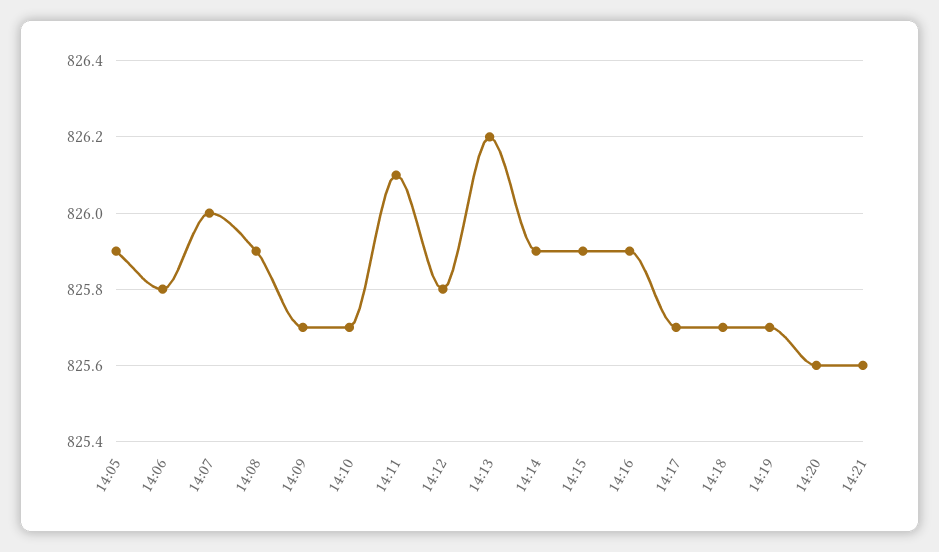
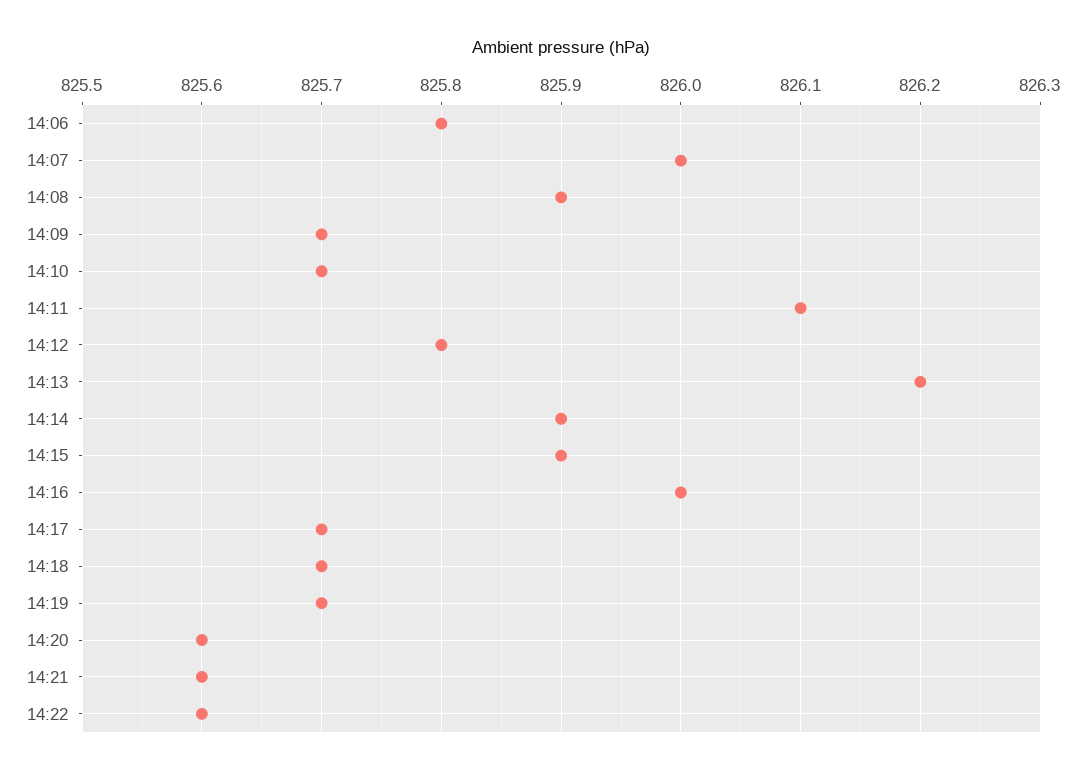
14:05: 825.9 -> none
14:16: 825.9 -> 826
14:22: none -> 825.6

